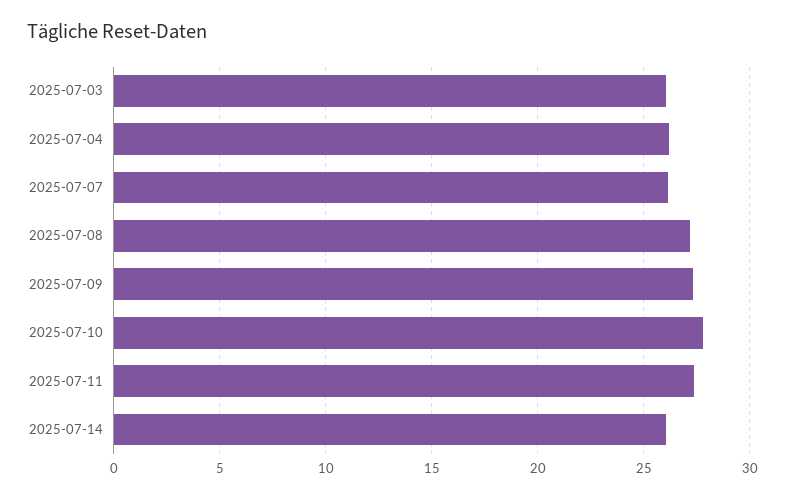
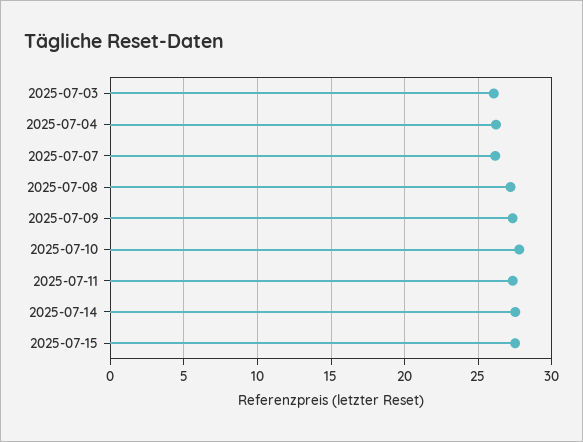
2025-07-14: 26 -> 27.5
2025-07-15: none -> 27.5

